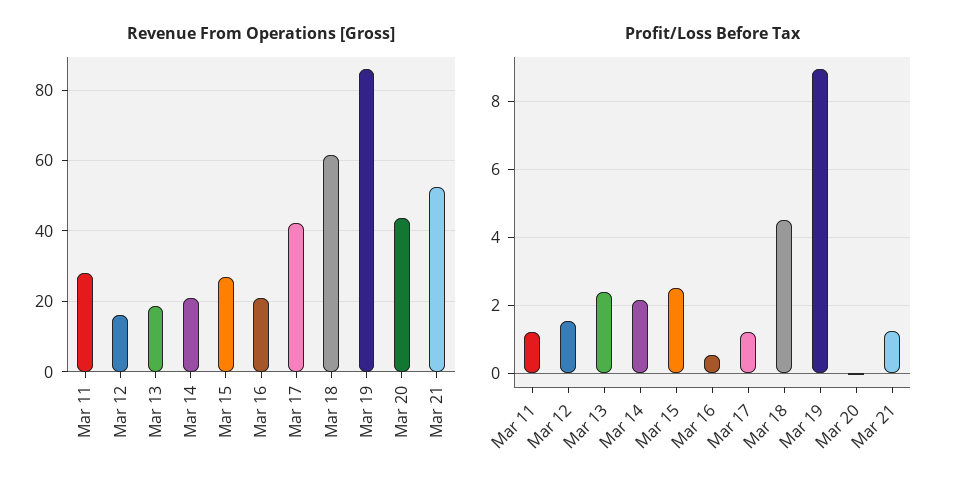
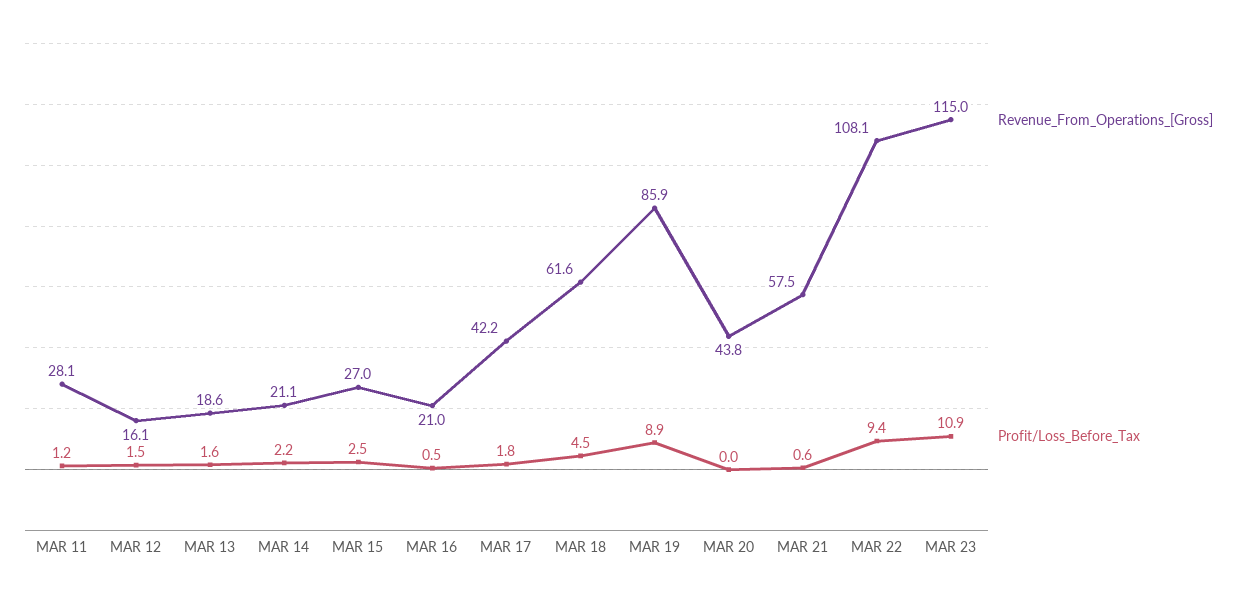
Revenue From Operations [Gross], Mar 21: 52 -> 57.5
Profit/Loss Before Tax, Mar 13: 2.4 -> 1.6
Profit/Loss Before Tax, Mar 17: 1.2 -> 1.8
Profit/Loss Before Tax, Mar 21: 1.2 -> 0.6
Revenue From Operations [Gross], MAR 22: none -> 108.1
Profit/Loss Before Tax, MAR 22: none -> 9.4
Revenue From Operations [Gross], MAR 23: none -> 115
Profit/Loss Before Tax, MAR 23: none -> 10.9

